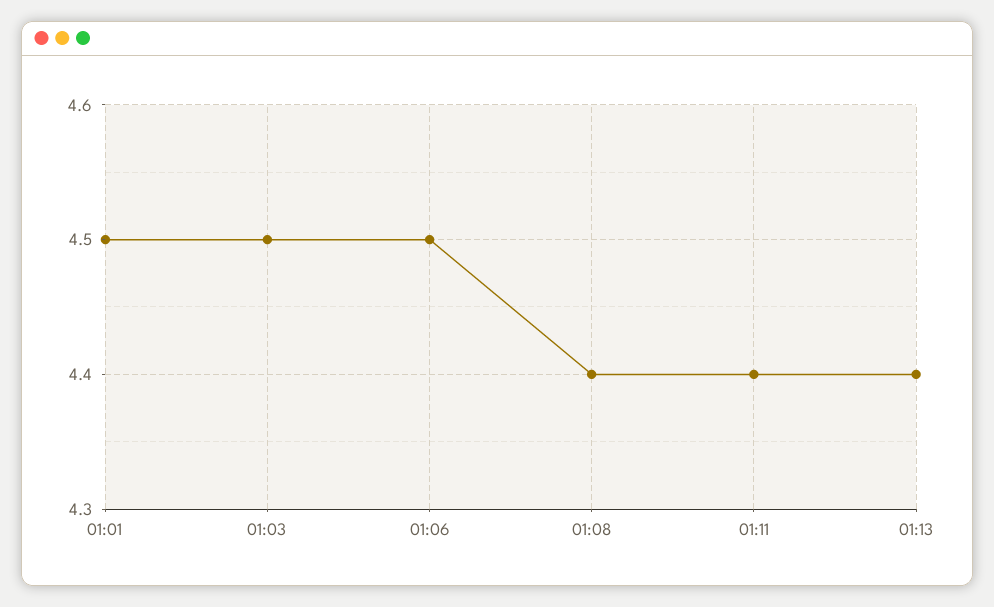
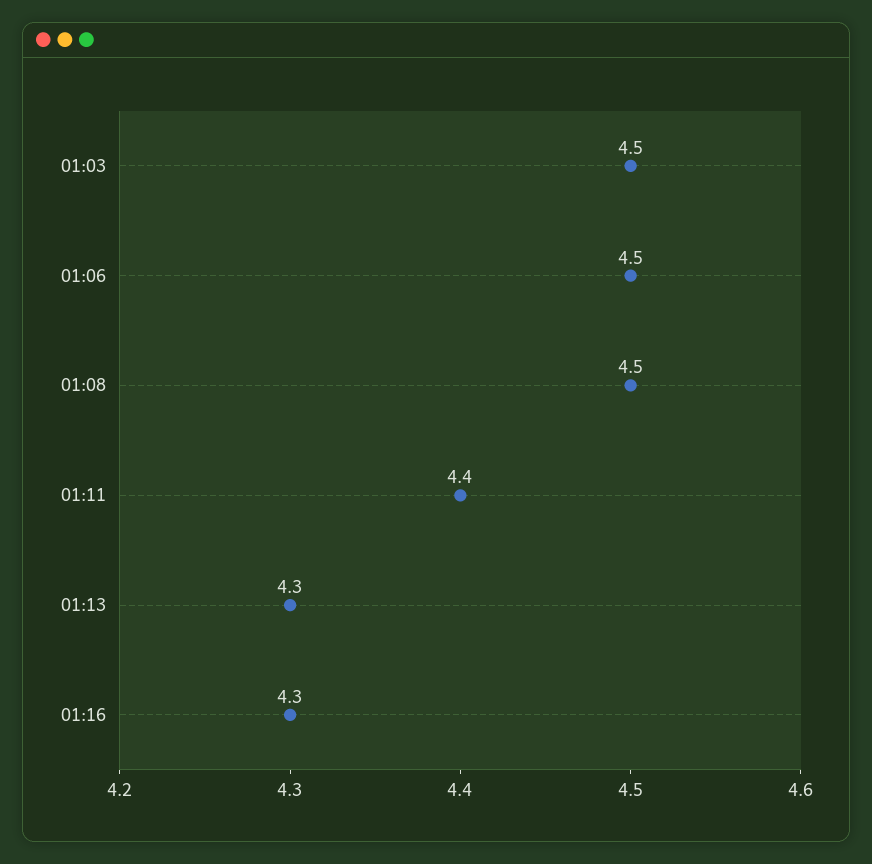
01:01: 4.5 -> none
01:08: 4.4 -> 4.5
01:13: 4.4 -> 4.3
01:16: none -> 4.3

